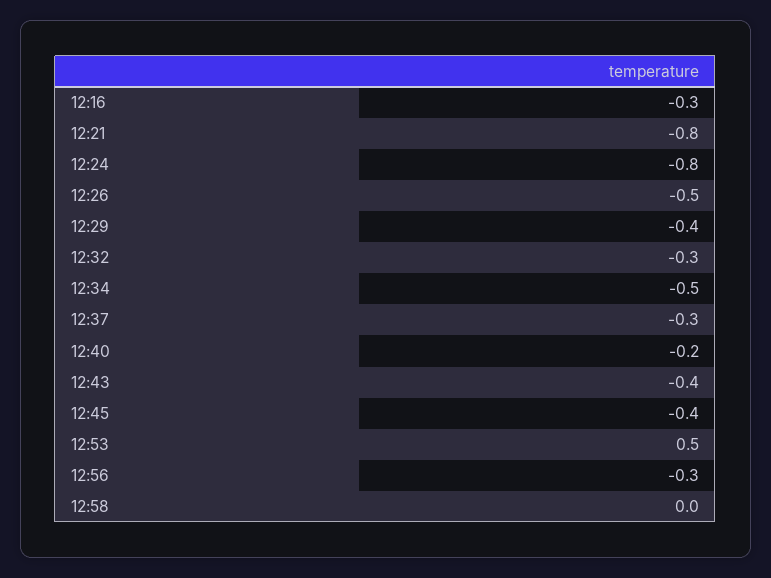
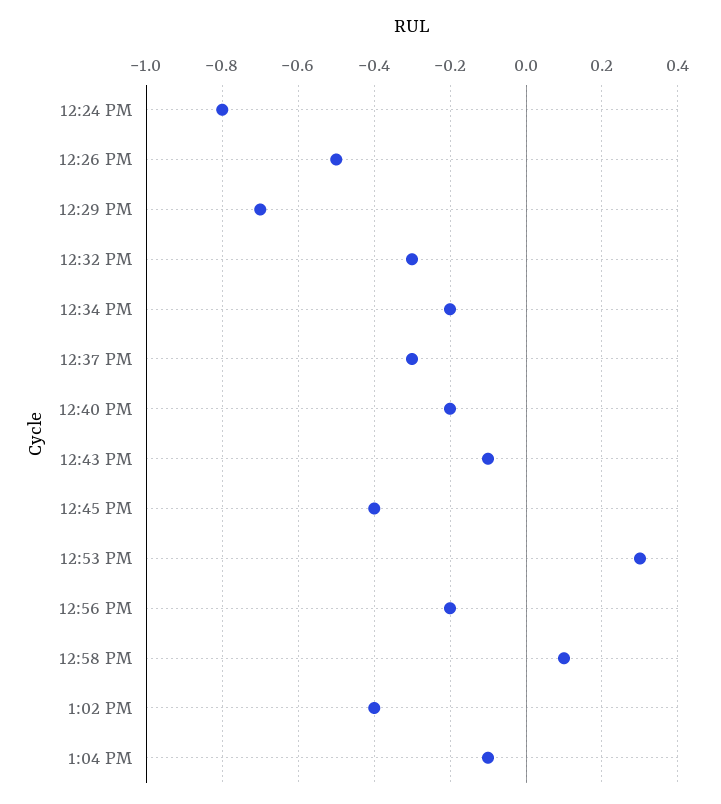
12:16: -0.3 -> none
12:21: -0.8 -> none
12:29: -0.4 -> -0.7
12:34: -0.5 -> -0.2
12:43: -0.4 -> -0.1
12:53: 0.5 -> 0.3
12:56: -0.3 -> -0.2
12:58: 0 -> 0.1
1:02 PM: none -> -0.4
1:04 PM: none -> -0.1

